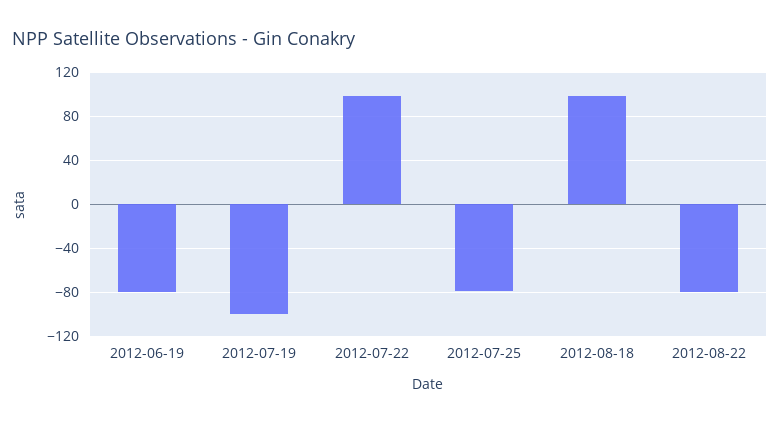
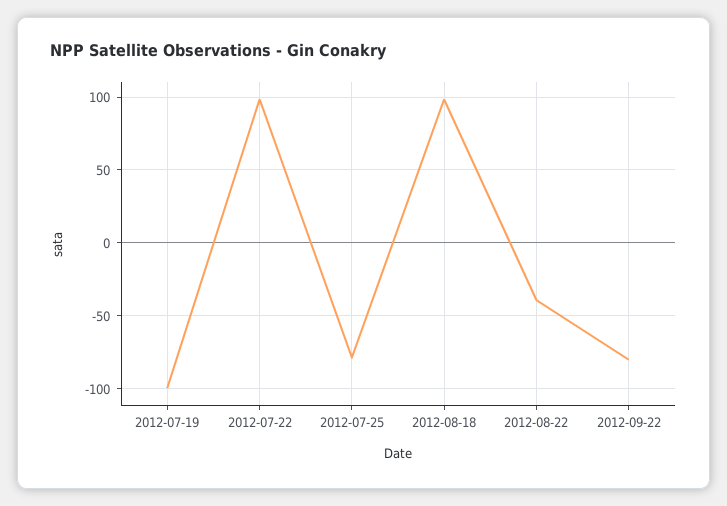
2012-06-19: -80 -> none
2012-08-22: -80 -> -40
2012-09-22: none -> -80

